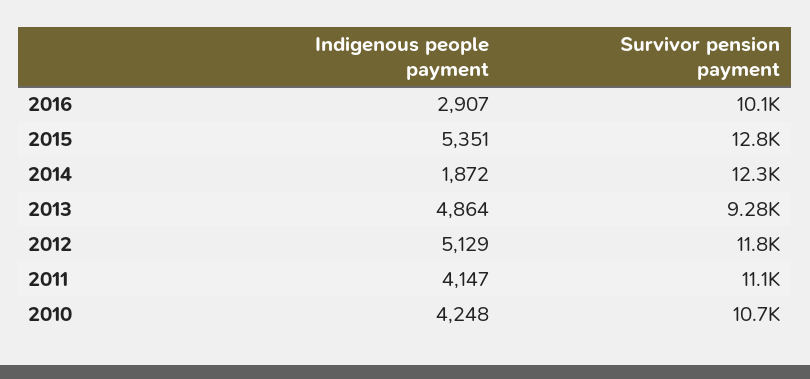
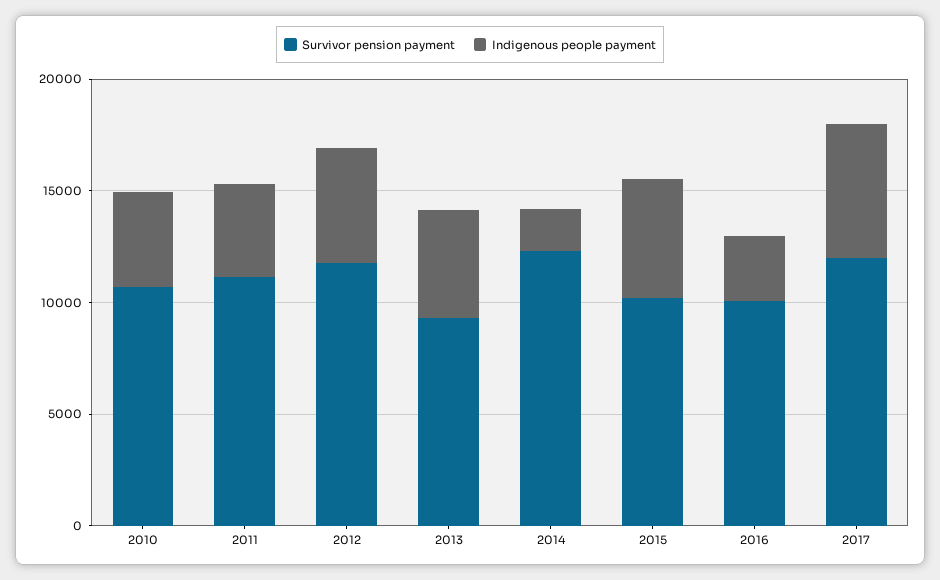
Survivor pension payment, 2015: 12800 -> 10000
Survivor pension payment, 2017: none -> 12000
Indigenous people payment, 2017: none -> 6000

